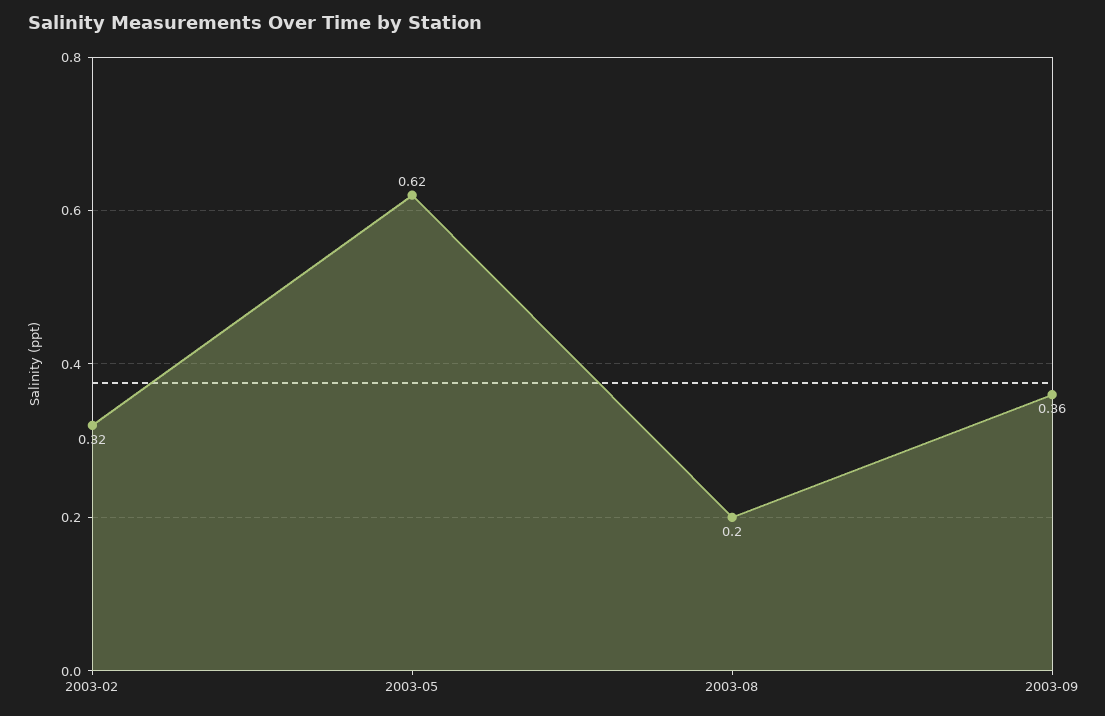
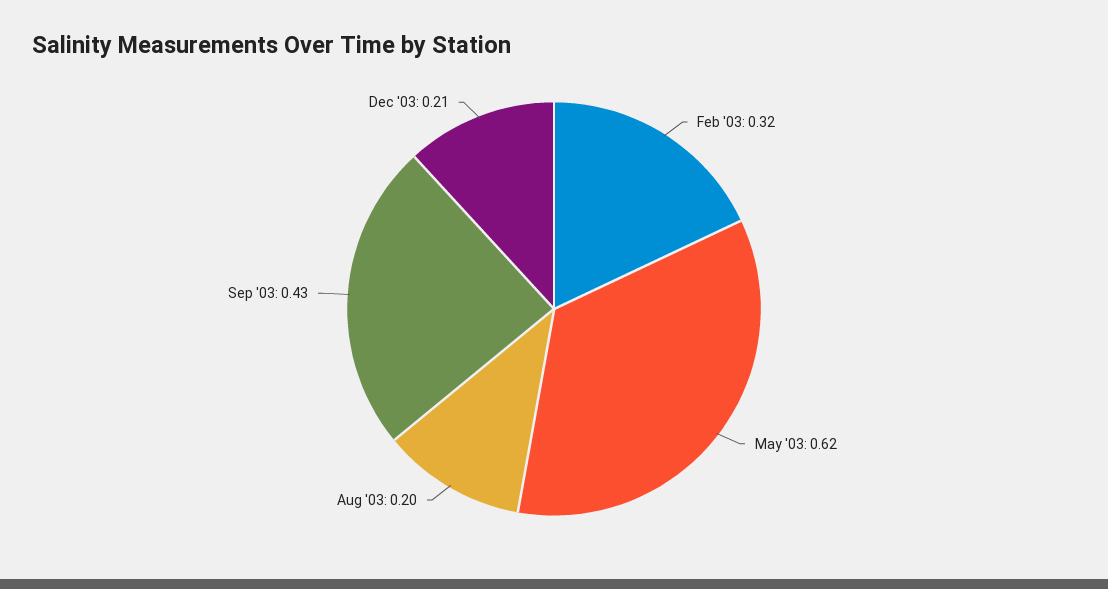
2003-09: 0.36 -> 0.43
Dec '03: none -> 0.21

